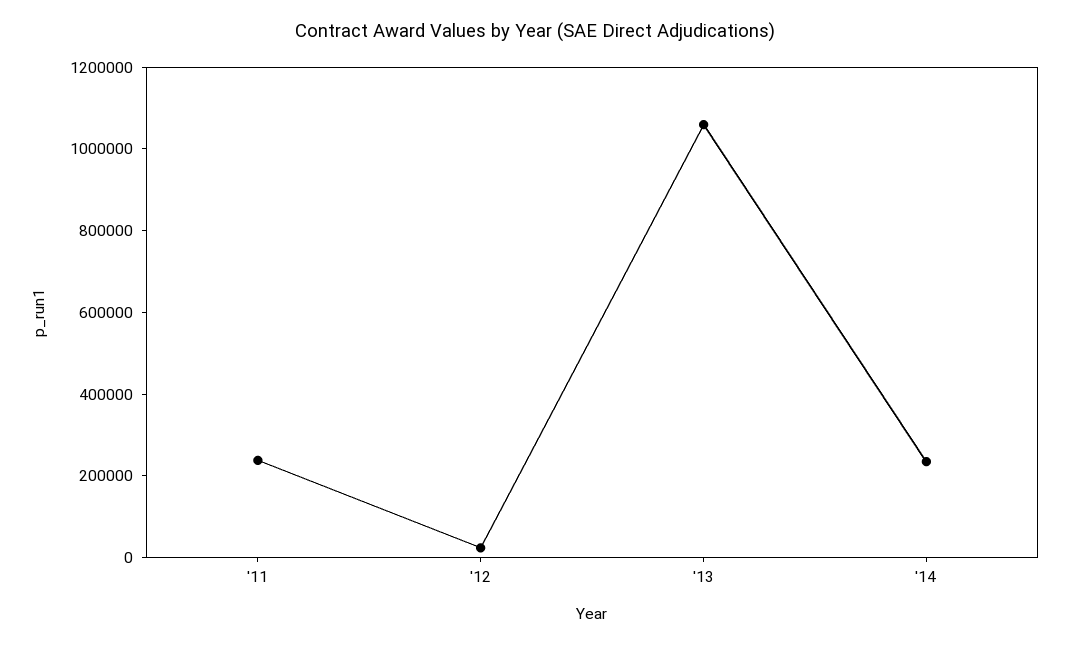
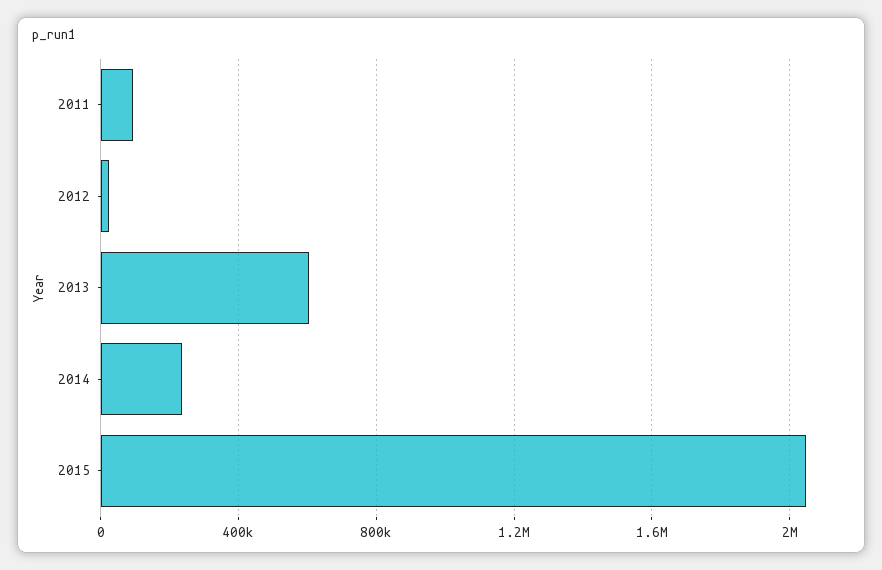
'11: 250000 -> 100000
'13: 1050000 -> 600000
2015: none -> 2050000

